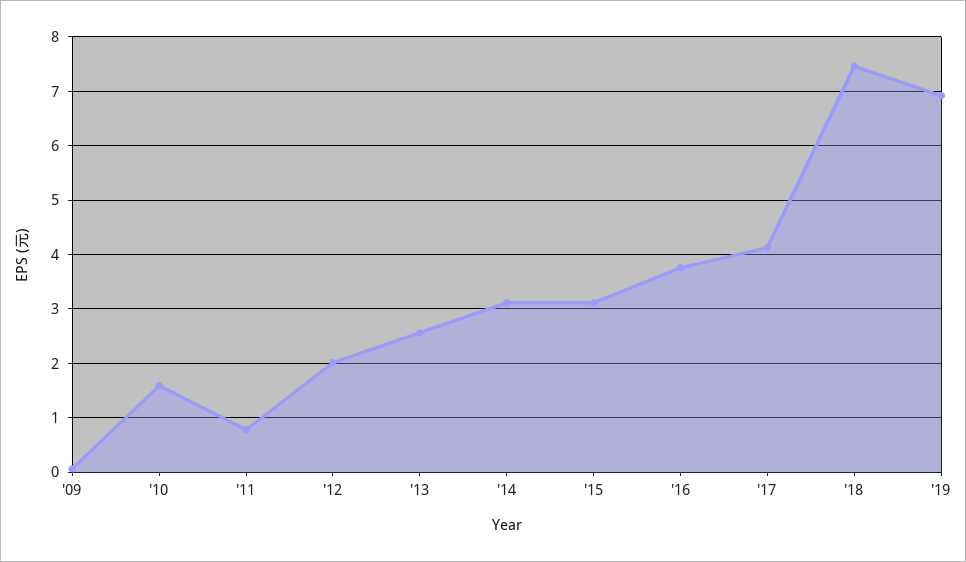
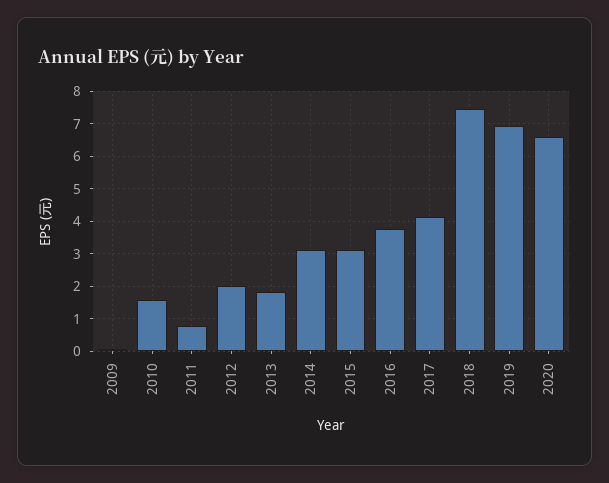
'13: 2.6 -> 1.8
2020: none -> 6.6

